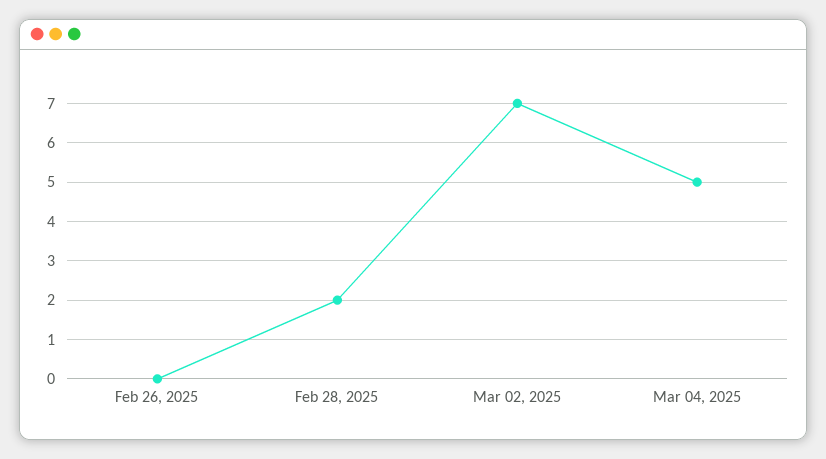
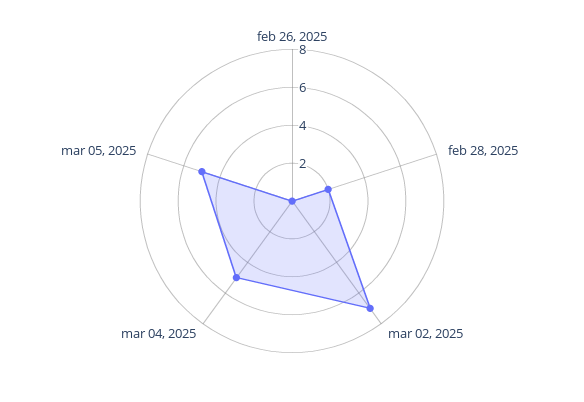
mar 05, 2025: none -> 5

